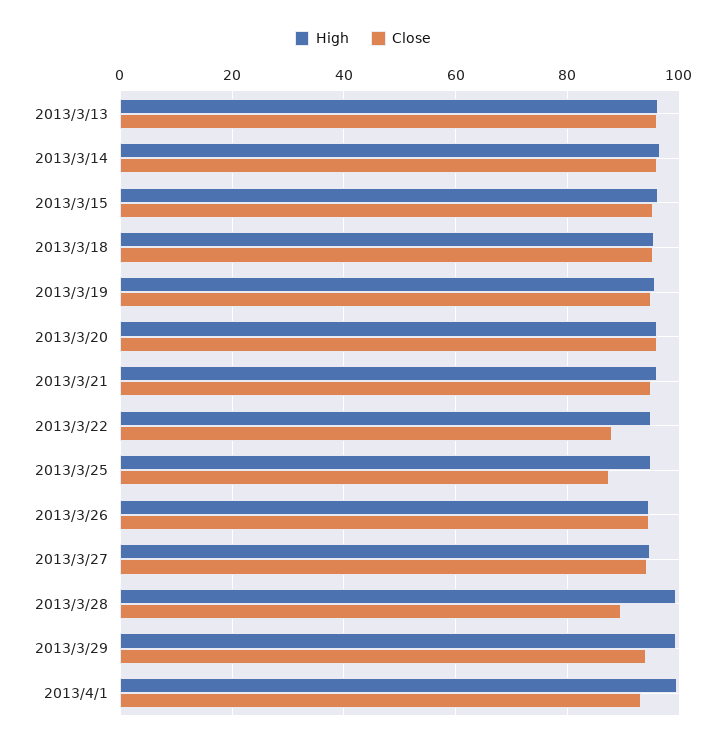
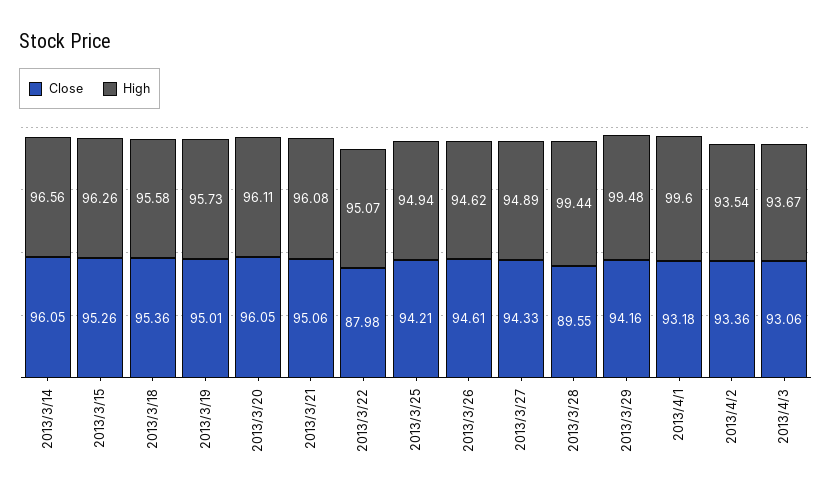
High, 2013/3/13: 96 -> none
Close, 2013/3/13: 96 -> none
Close, 2013/3/25: 88 -> 94.21
Close, 2013/4/2: none -> 93.36
High, 2013/4/2: none -> 93.54
Close, 2013/4/3: none -> 93.06
High, 2013/4/3: none -> 93.67

